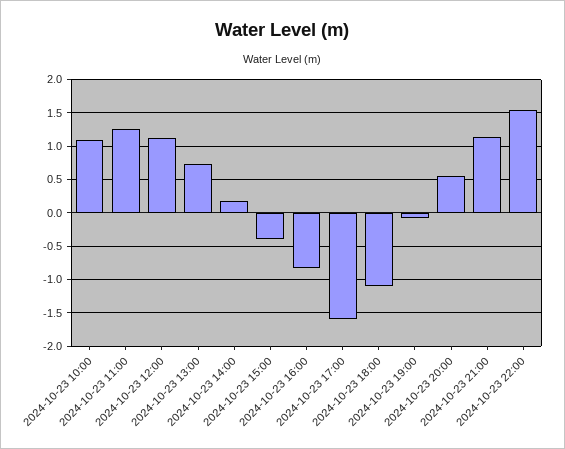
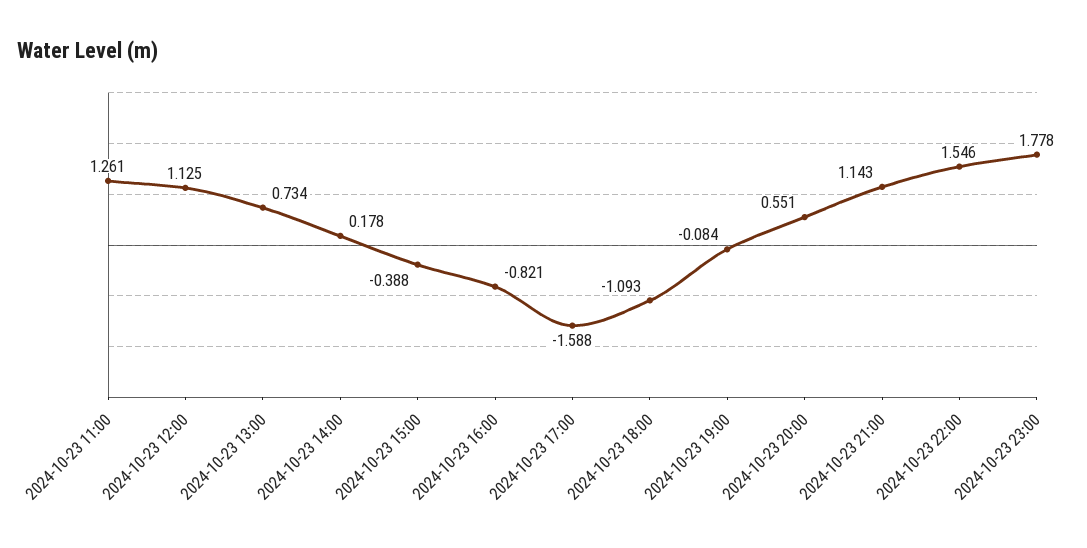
2024-10-23 10:00: 1.1 -> none
2024-10-23 23:00: none -> 1.778

